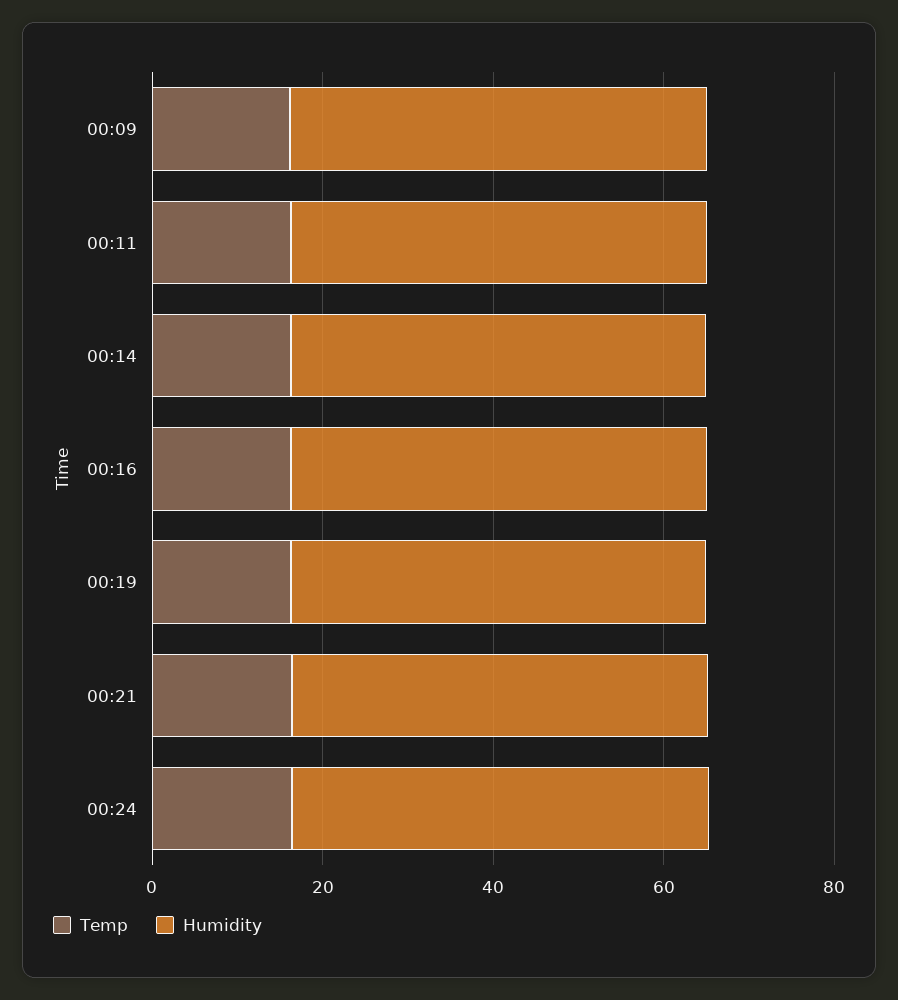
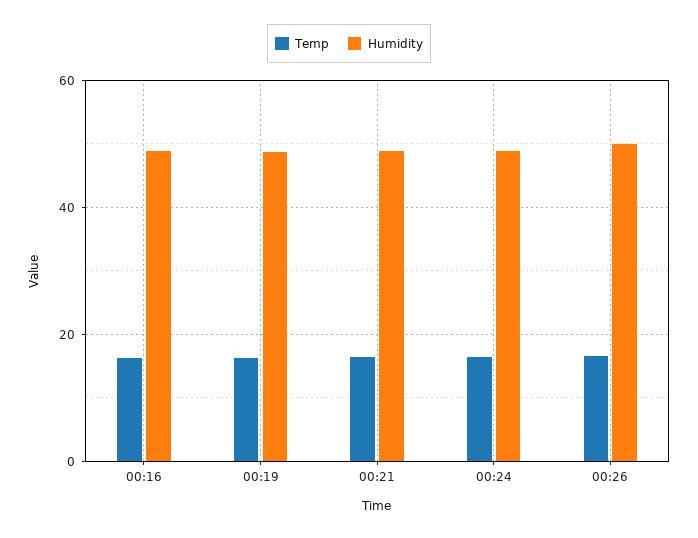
Temp, 00:09: 15 -> none
Humidity, 00:09: 50 -> none
Temp, 00:11: 15 -> none
Humidity, 00:11: 50 -> none
Temp, 00:14: 15 -> none
Humidity, 00:14: 50 -> none
Temp, 00:26: none -> 16
Humidity, 00:26: none -> 50

